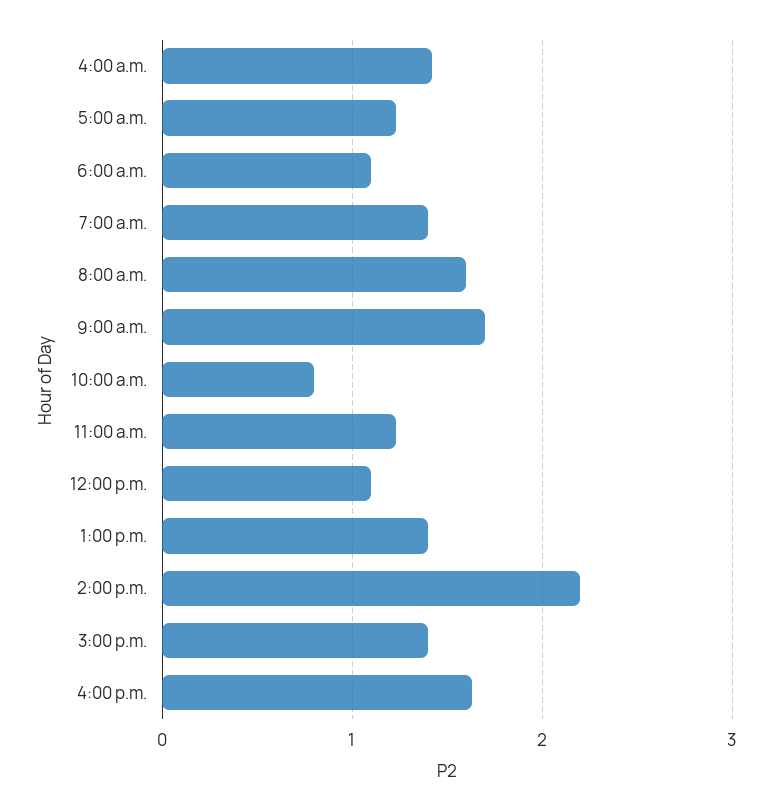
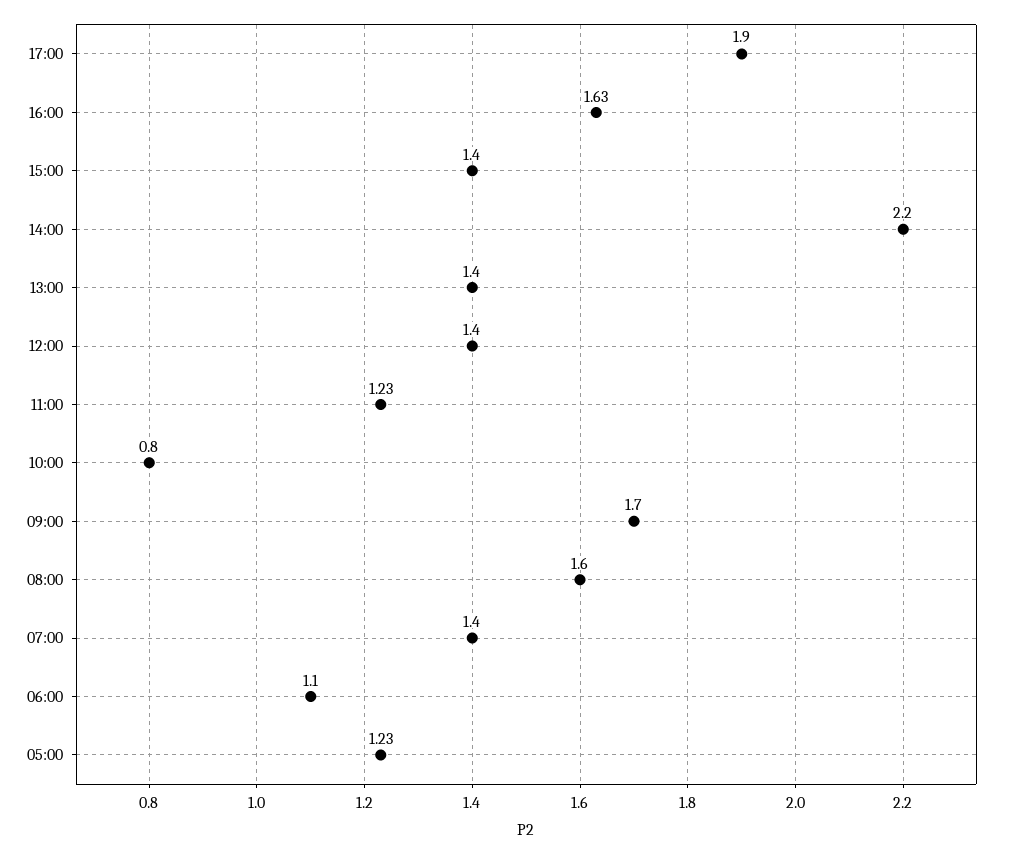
4:00 a.m.: 1.4 -> none
12:00 p.m.: 1.1 -> 1.4
17:00: none -> 1.9

